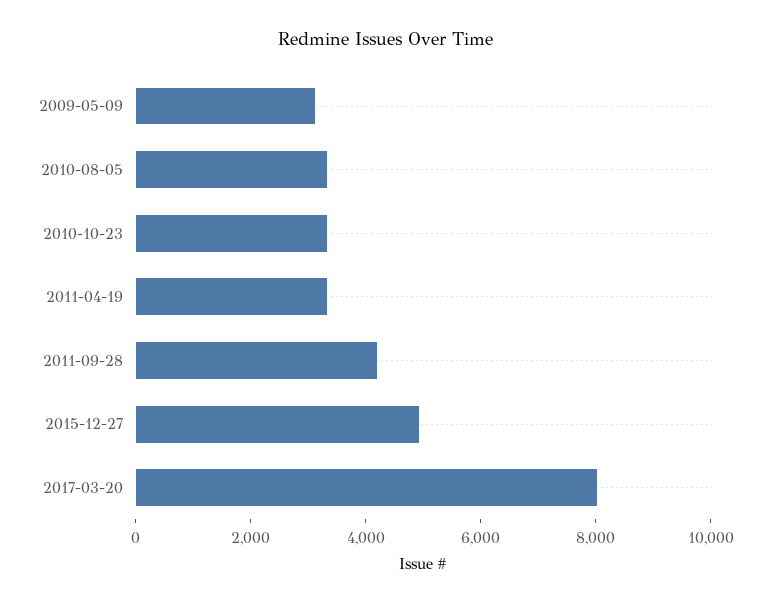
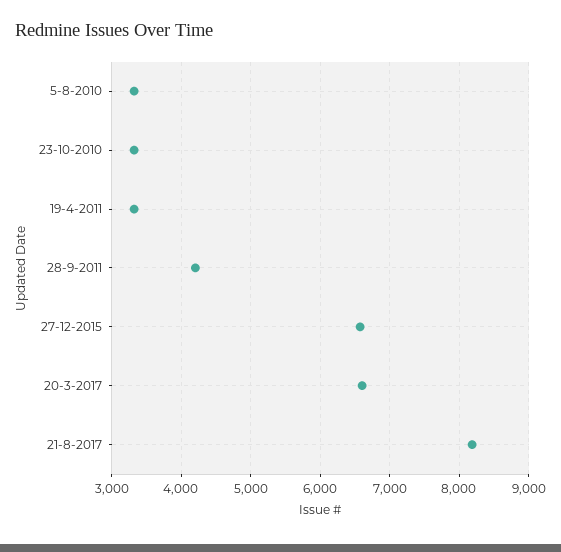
2009-05-09: 3000 -> none
2015-12-27: 5000 -> 6600
2017-03-20: 8000 -> 6600
21-8-2017: none -> 8200

